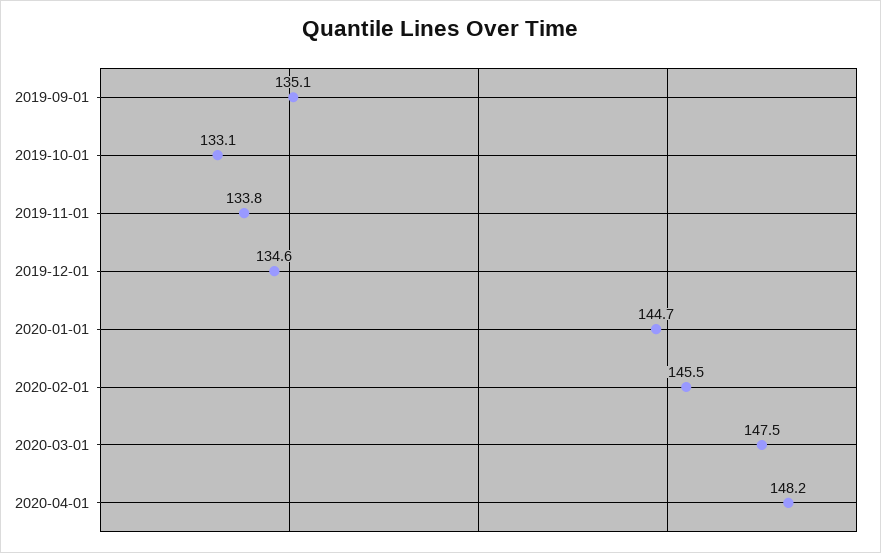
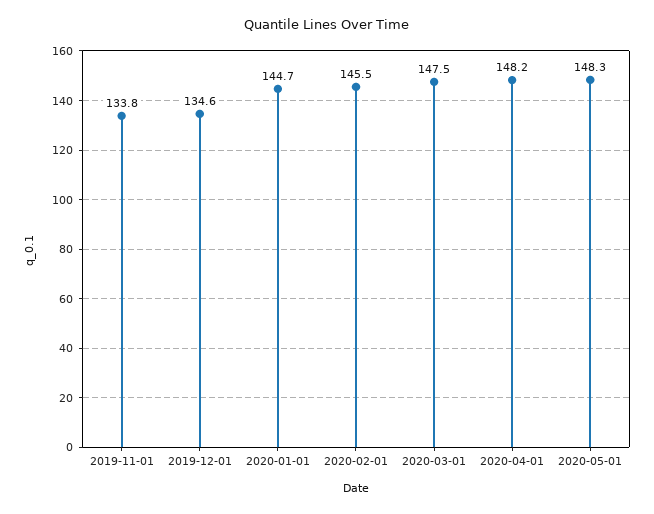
2019-09-01: 135.1 -> none
2019-10-01: 133.1 -> none
2020-05-01: none -> 148.3

